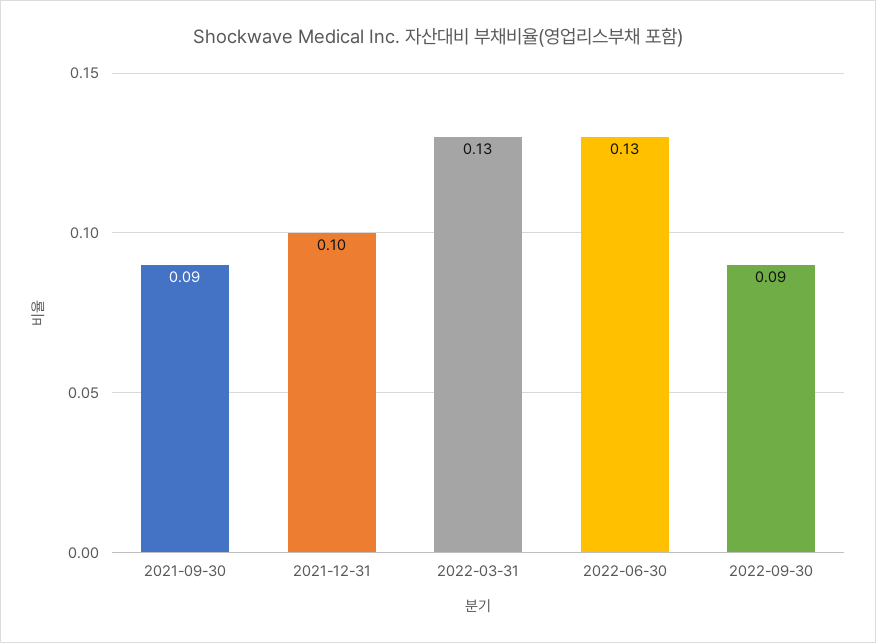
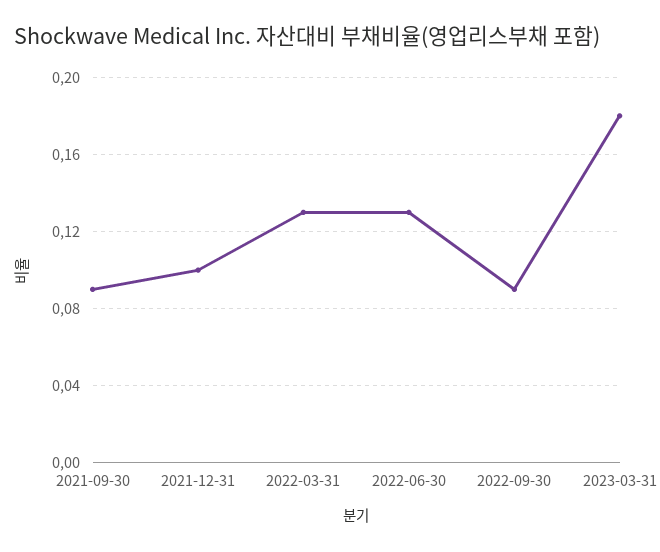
2023-03-31: none -> 0.18

